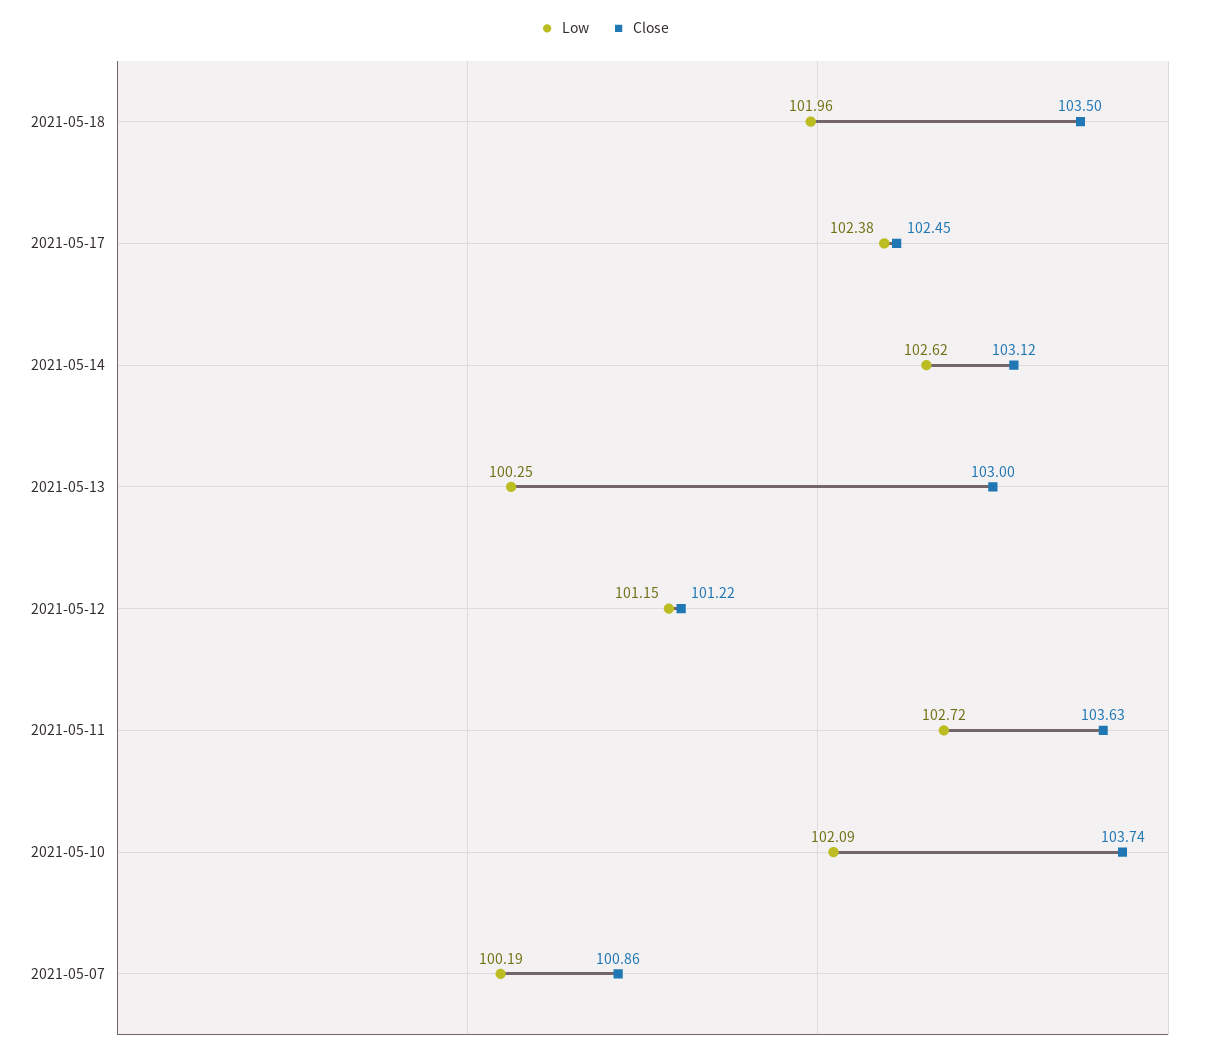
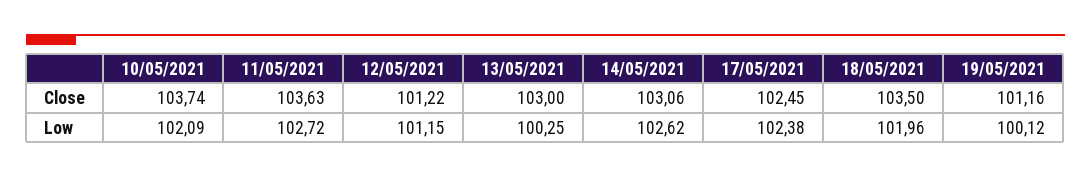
Close, 2021-05-14: 103.12 -> 103.06
Low, 2021-05-07: 100.19 -> none
Close, 2021-05-07: 100.86 -> none
Close, 19/05/2021: none -> 101.16
Low, 19/05/2021: none -> 100.12

